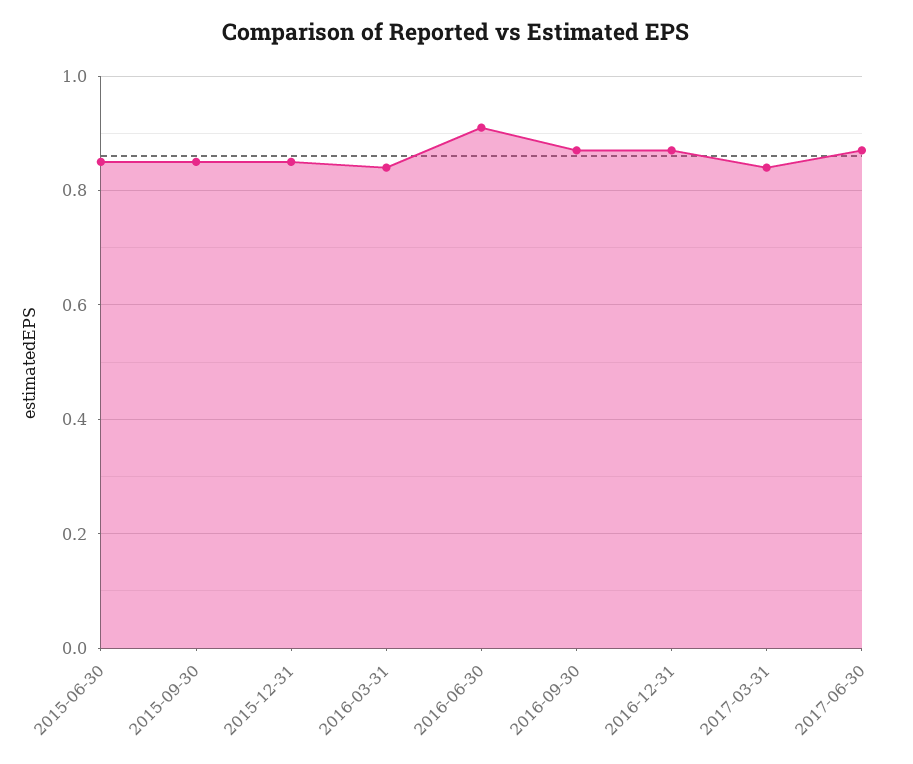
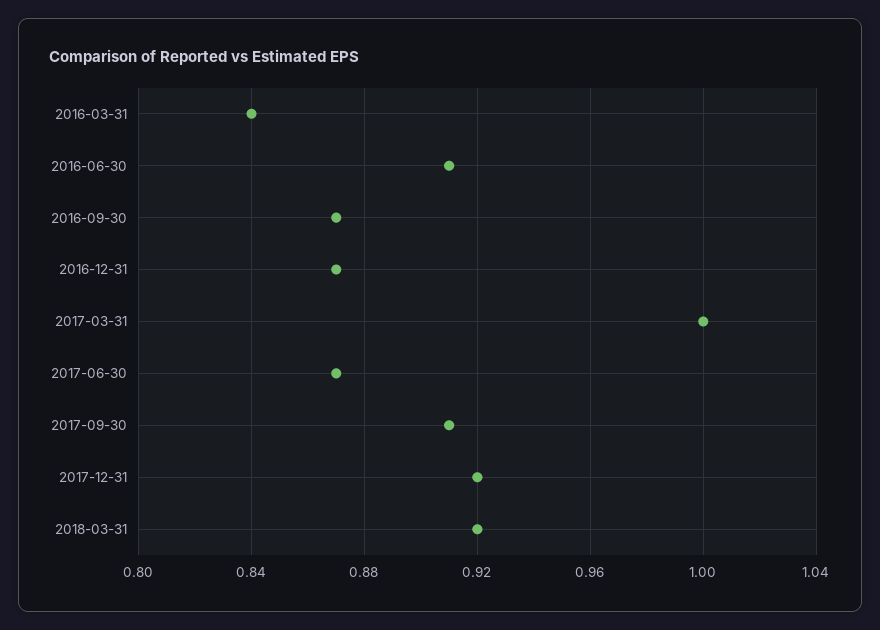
2015-06-30: 0.85 -> none
2015-09-30: 0.85 -> none
2015-12-31: 0.85 -> none
2017-03-31: 0.85 -> 1
2017-09-30: none -> 0.91
2017-12-31: none -> 0.92
2018-03-31: none -> 0.92

